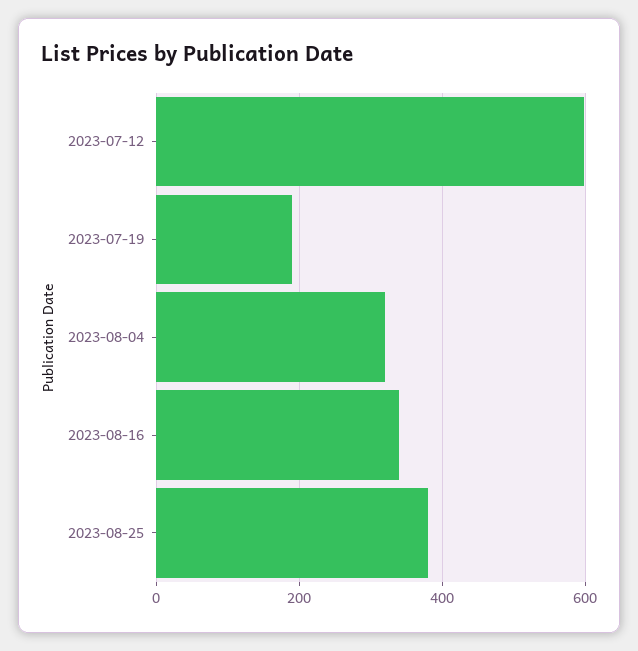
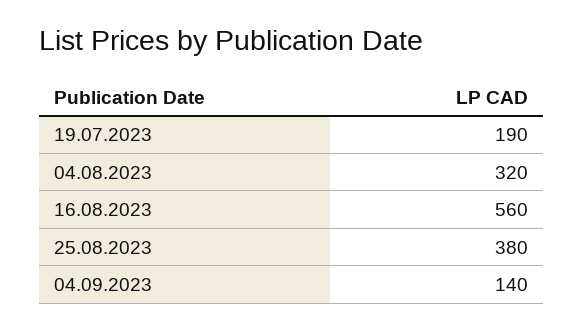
2023-07-12: 600 -> none
2023-08-16: 340 -> 560
04.09.2023: none -> 140

